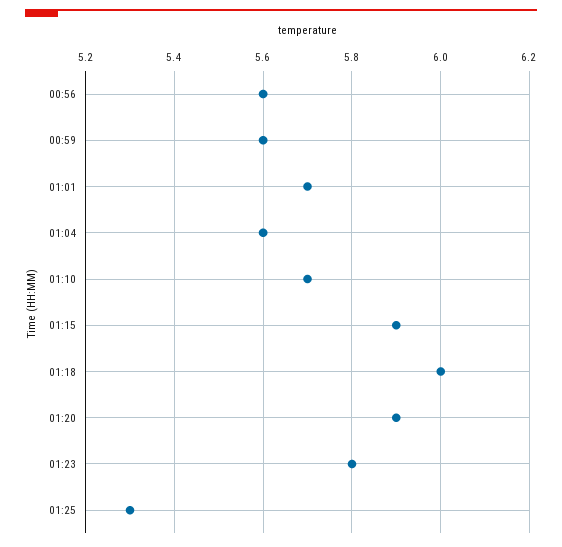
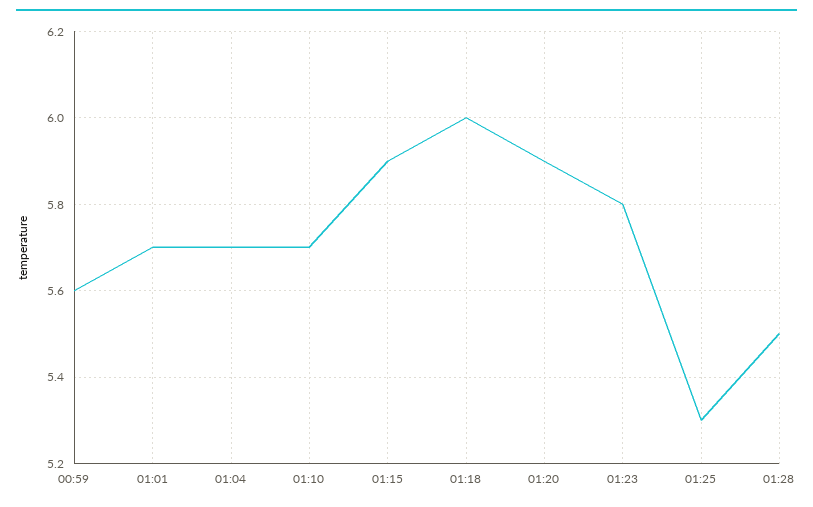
00:56: 5.6 -> none
01:04: 5.6 -> 5.7
01:28: none -> 5.5

